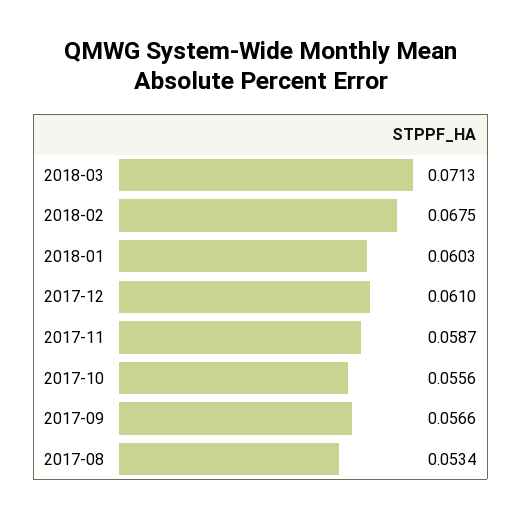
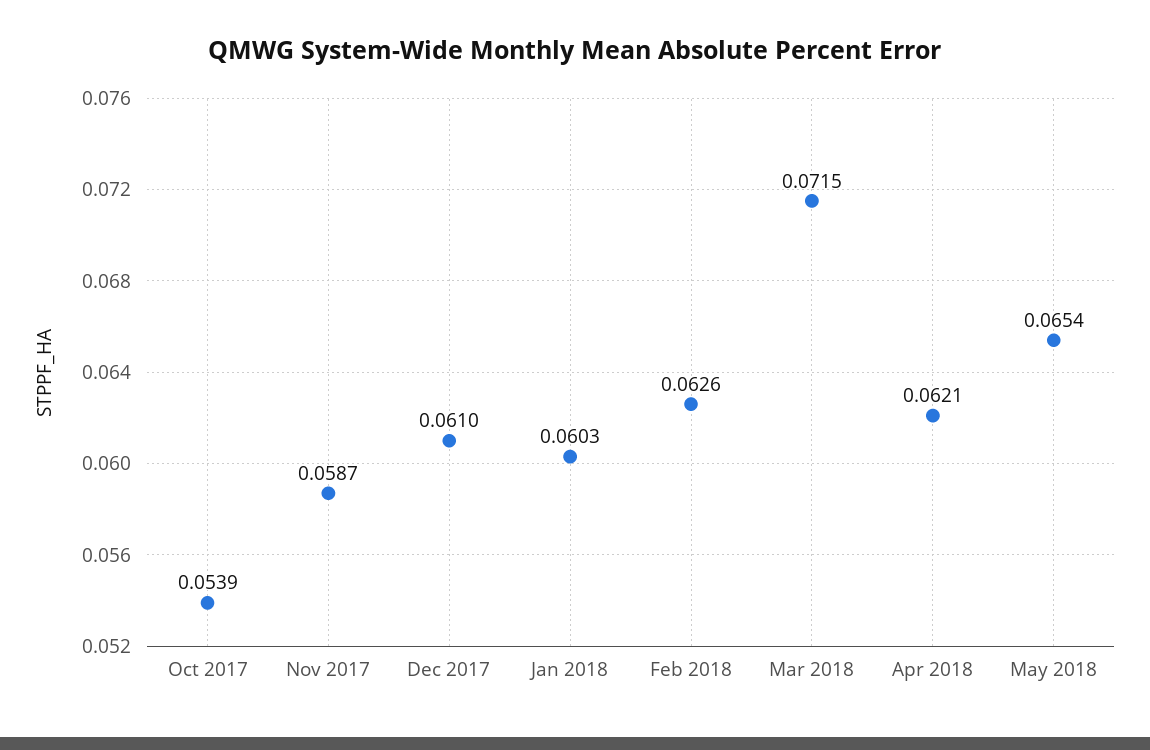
2018-03: 0.0713 -> 0.0715
2018-02: 0.0675 -> 0.0626
2017-10: 0.0556 -> 0.0539
2017-09: 0.0566 -> none
2017-08: 0.0534 -> none
Apr 2018: none -> 0.0621
May 2018: none -> 0.0654

